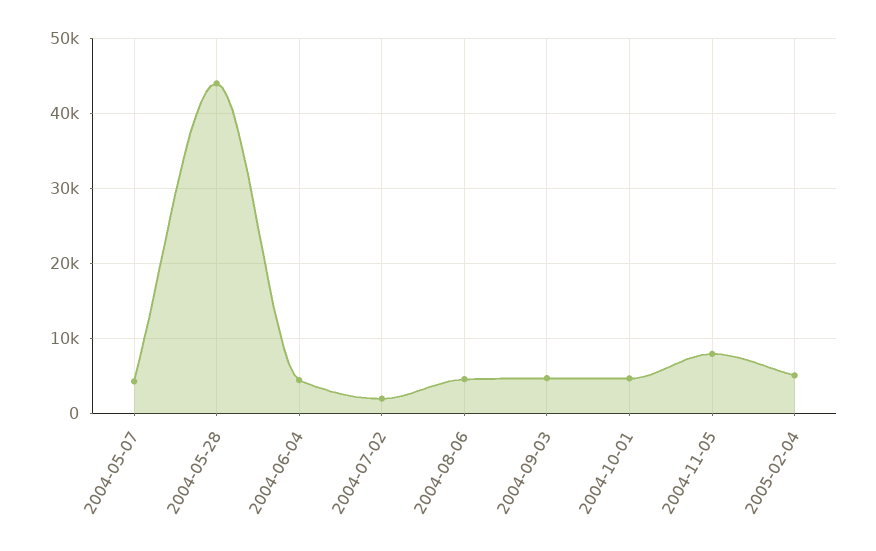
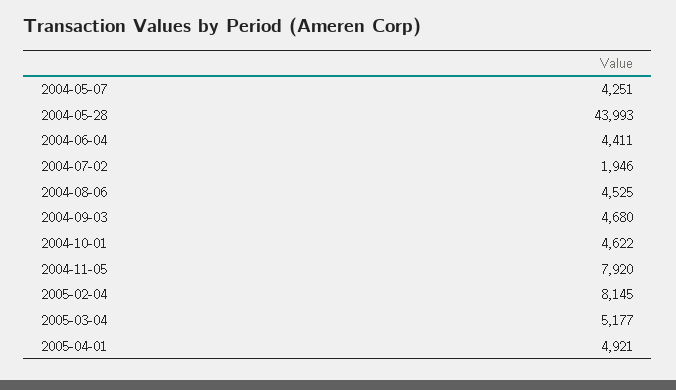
2005-02-04: 5000 -> 8145
2005-03-04: none -> 5177
2005-04-01: none -> 4921

